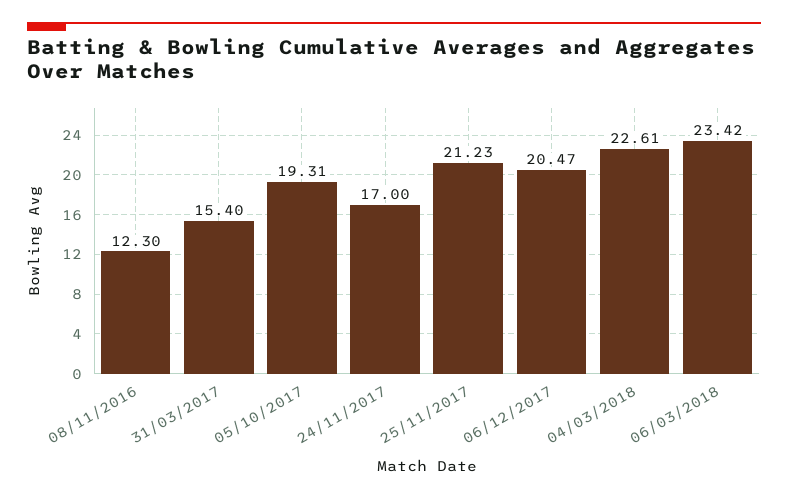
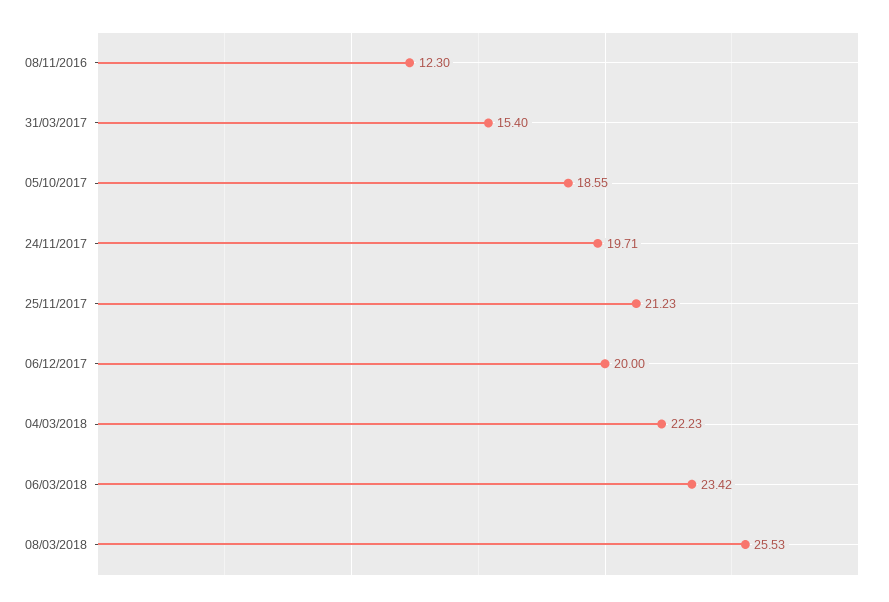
05/10/2017: 19.31 -> 18.55
24/11/2017: 17 -> 19.71
06/12/2017: 20.47 -> 20
04/03/2018: 22.61 -> 22.23
08/03/2018: none -> 25.53

